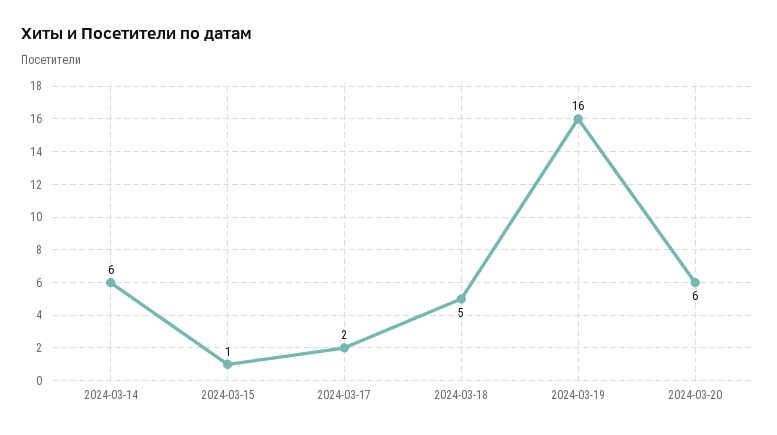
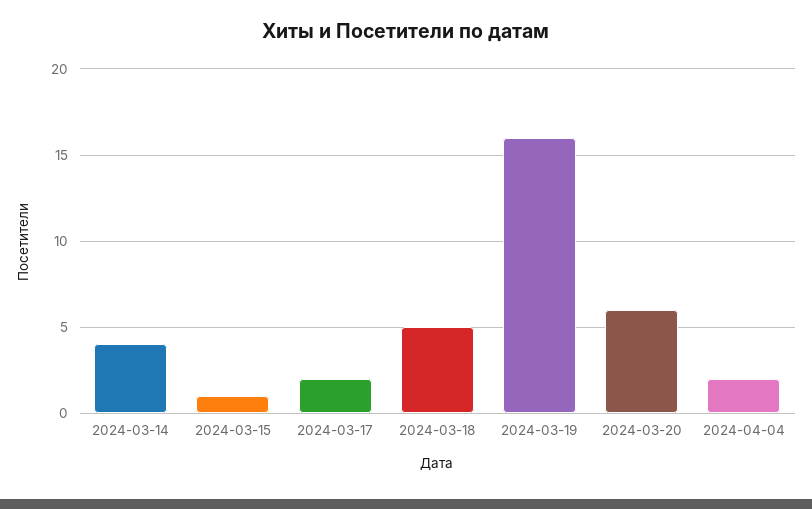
2024-03-14: 6 -> 4
2024-04-04: none -> 2

